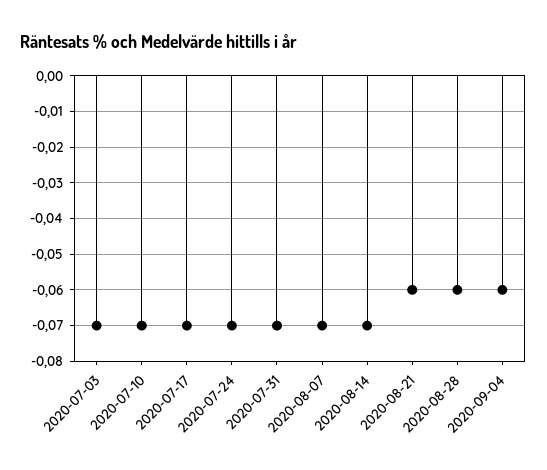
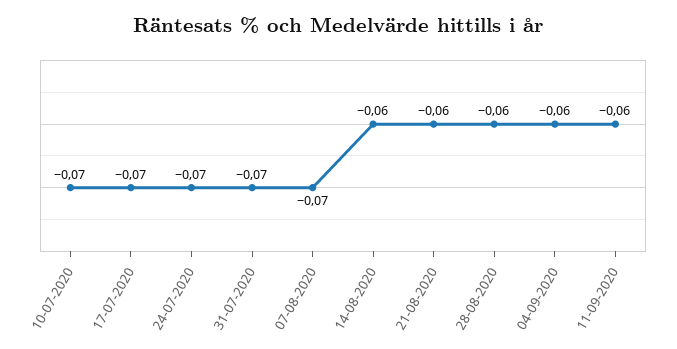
2020-07-03: -0.07 -> none
2020-08-14: -0.07 -> -0.06
11-09-2020: none -> -0.06

